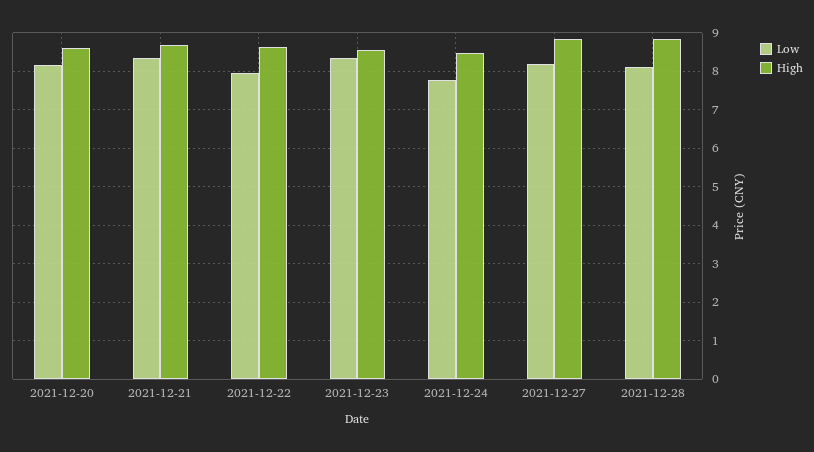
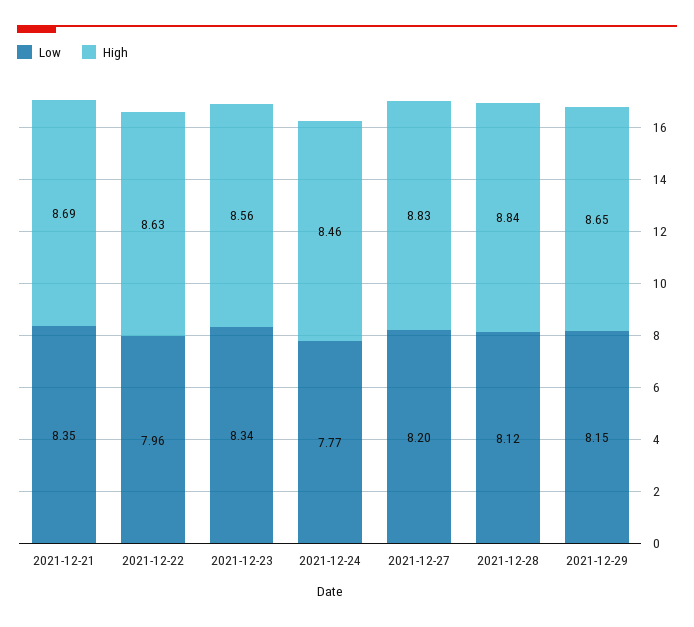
Low, 2021-12-20: 8.2 -> none
High, 2021-12-20: 8.6 -> none
Low, 2021-12-29: none -> 8.15
High, 2021-12-29: none -> 8.65

